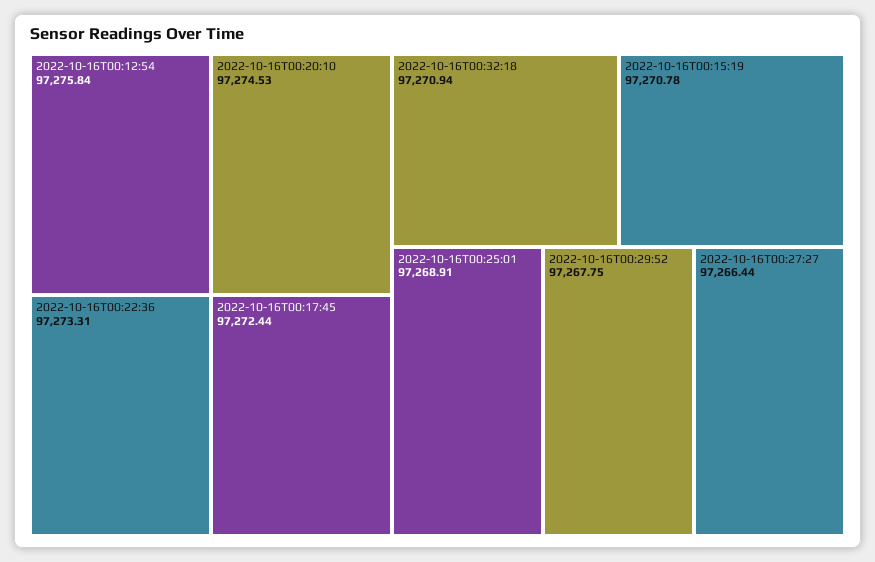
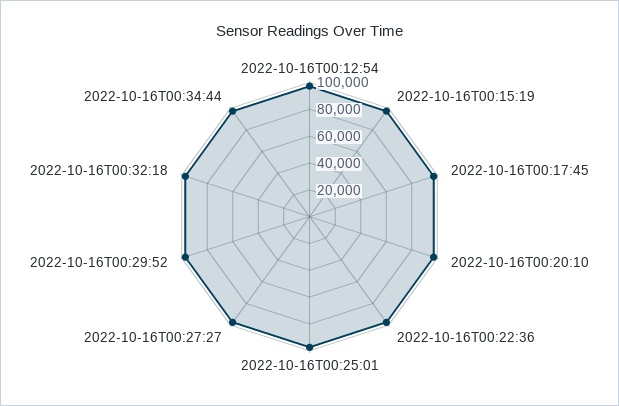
2022-10-16T00:34:44: none -> 100000

